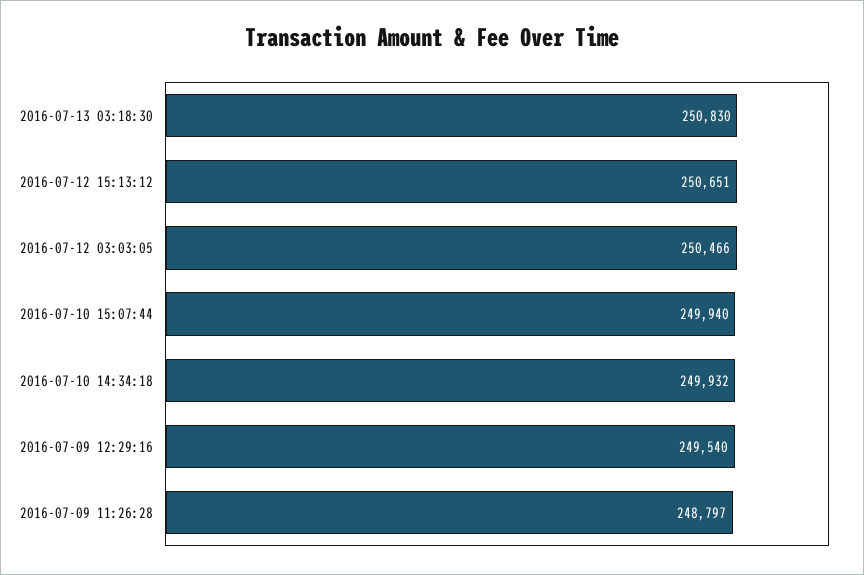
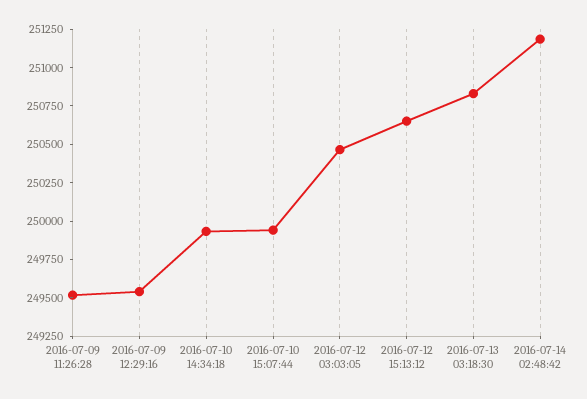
2016-07-09 11:26:28: 248797 -> 249500
2016-07-14 02:48:42: none -> 251250

